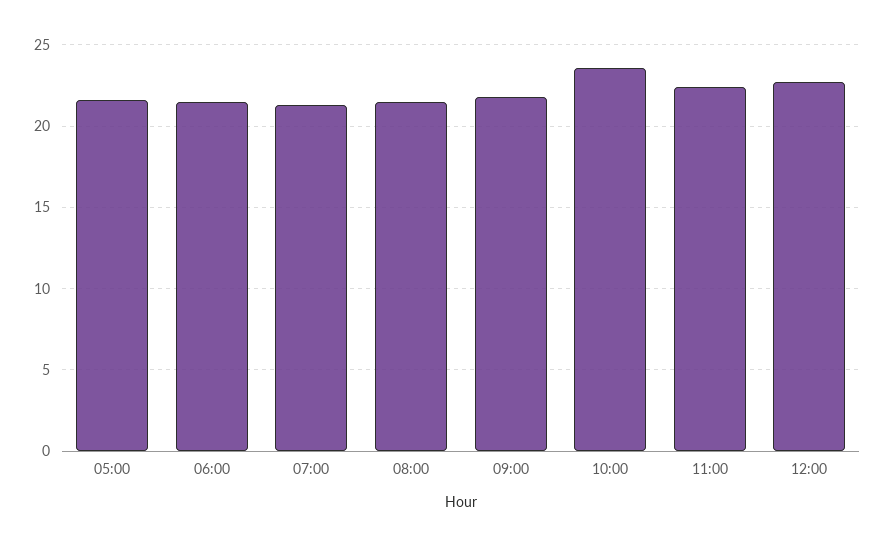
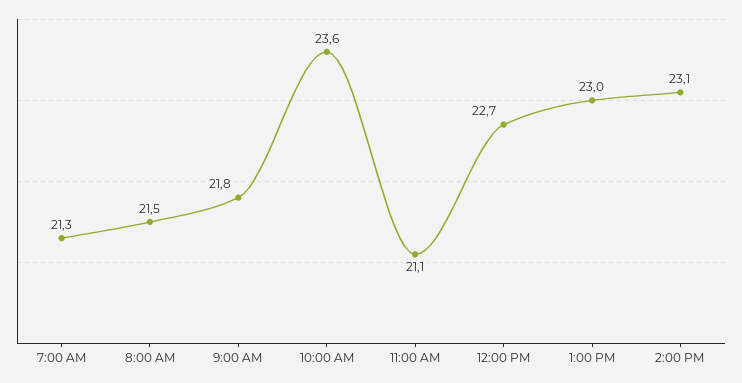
05:00: 21.5 -> none
06:00: 21.5 -> none
11:00: 22.5 -> 21.1
1:00 PM: none -> 23
2:00 PM: none -> 23.1

